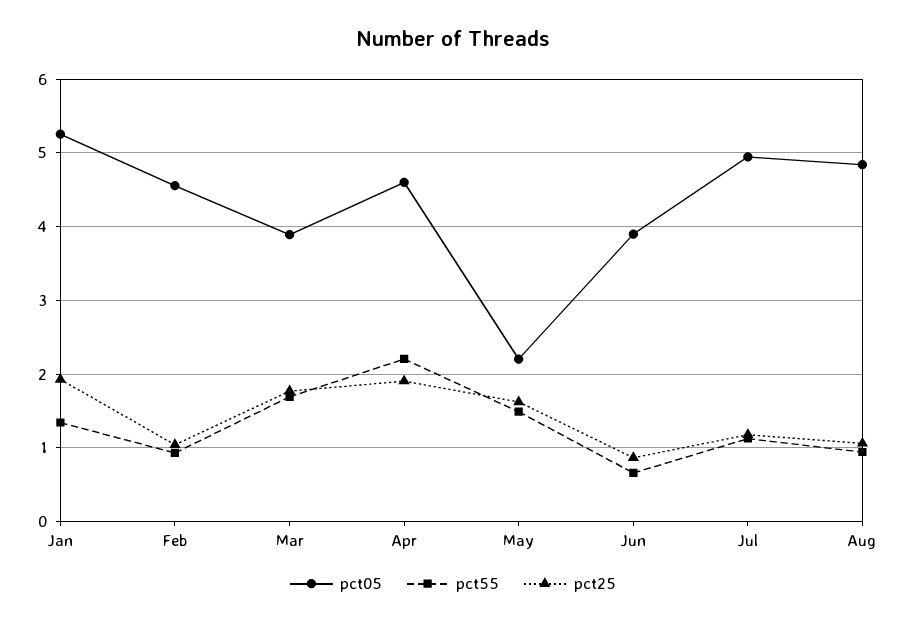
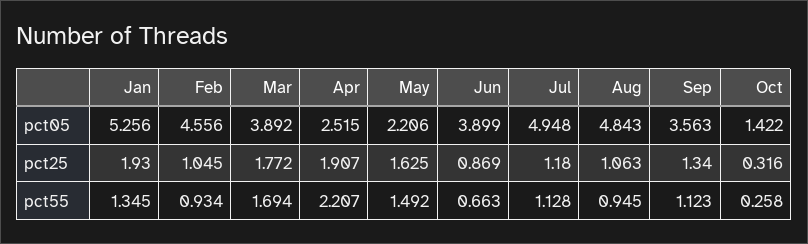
pct05, Apr: 4.6 -> 2.515
pct05, Sep: none -> 3.563
pct05, Oct: none -> 1.422
pct25, Sep: none -> 1.34
pct25, Oct: none -> 0.316
pct55, Sep: none -> 1.123
pct55, Oct: none -> 0.258

